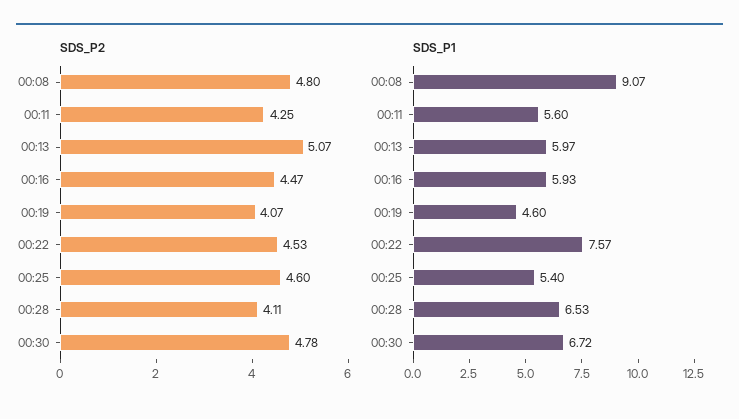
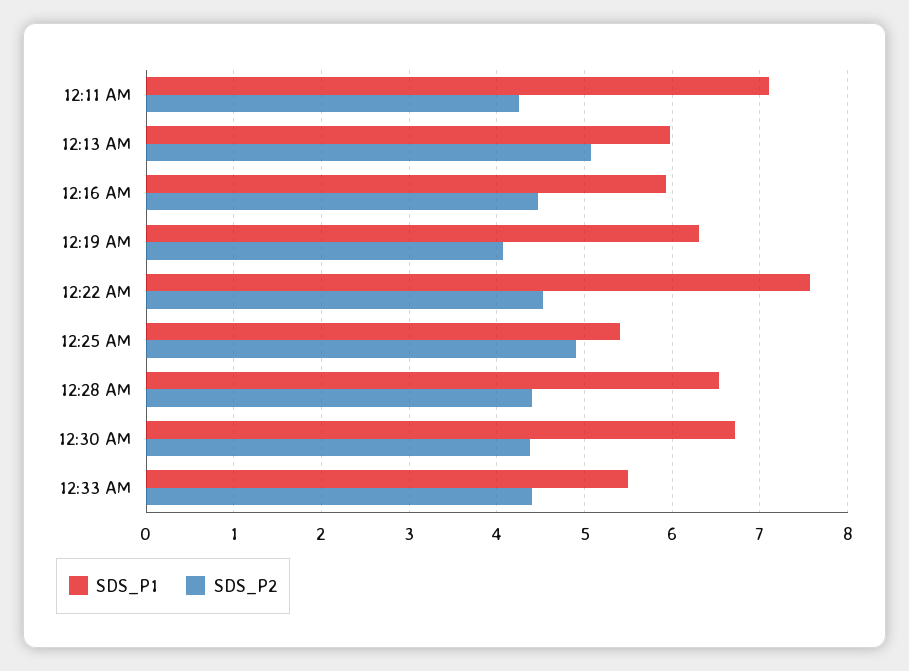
SDS_P2, 00:08: 4.8 -> none
SDS_P2, 00:25: 4.6 -> 4.9
SDS_P2, 00:28: 4.11 -> 4.4
SDS_P2, 00:30: 4.78 -> 4.4
SDS_P1, 00:08: 9.07 -> none
SDS_P1, 00:11: 5.6 -> 7.1
SDS_P1, 00:19: 4.6 -> 6.3
SDS_P1, 12:33 AM: none -> 5.5
SDS_P2, 12:33 AM: none -> 4.4

